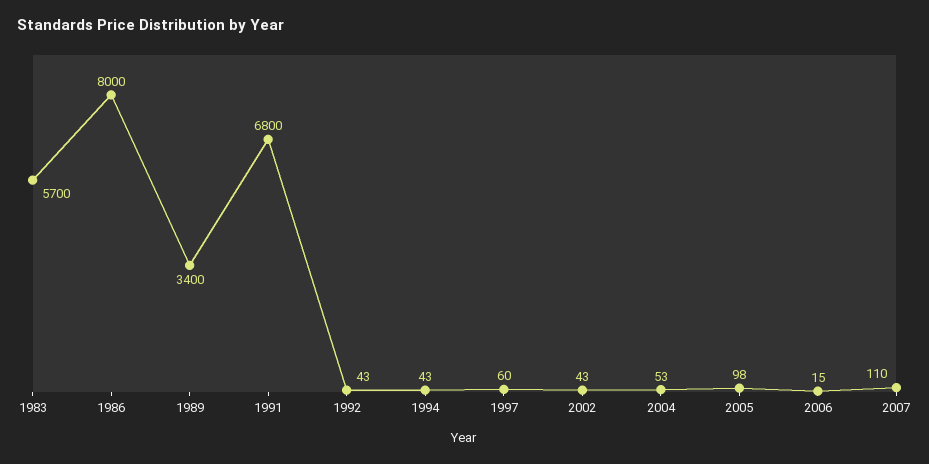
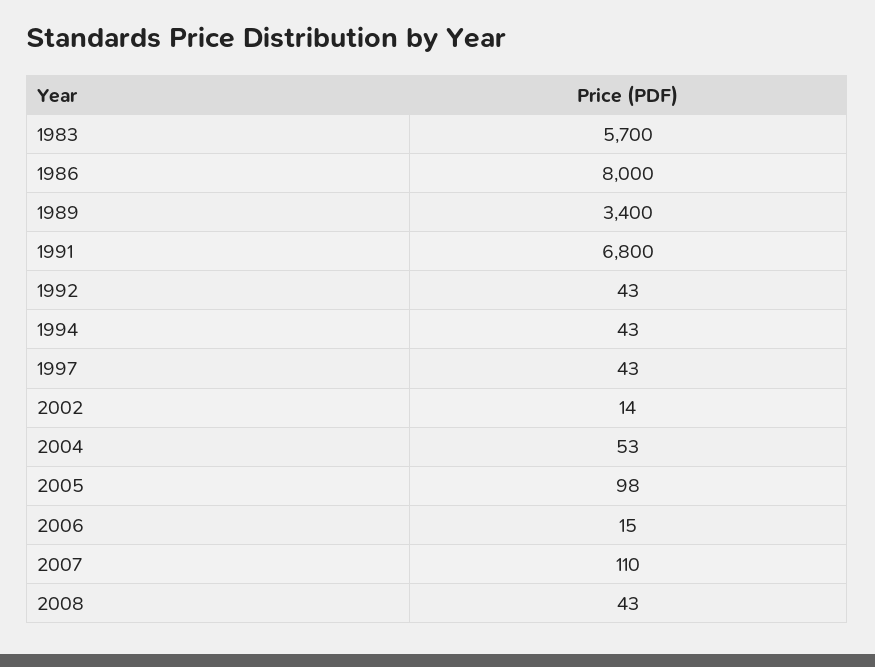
1997: 60 -> 43
2002: 43 -> 14
2008: none -> 43

